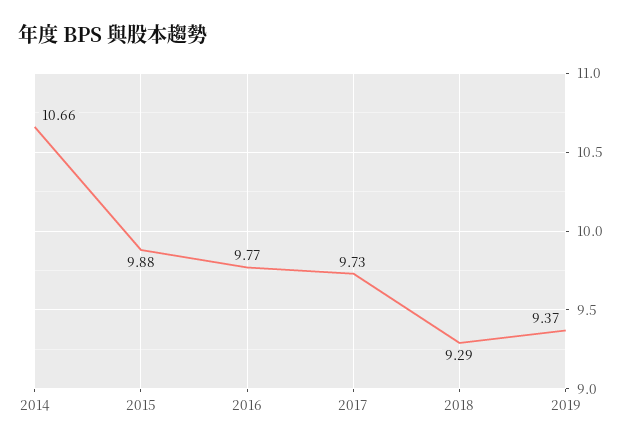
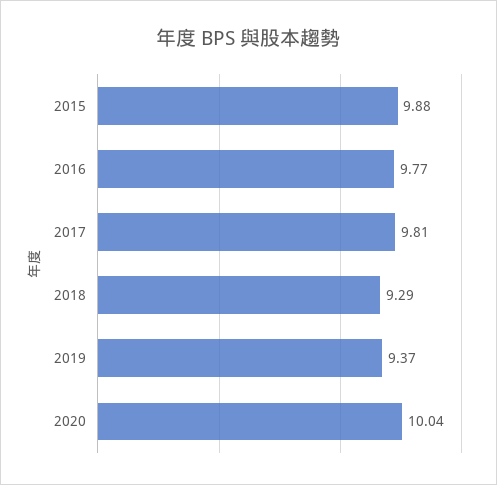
2014: 10.66 -> none
2017: 9.73 -> 9.81
2020: none -> 10.04

